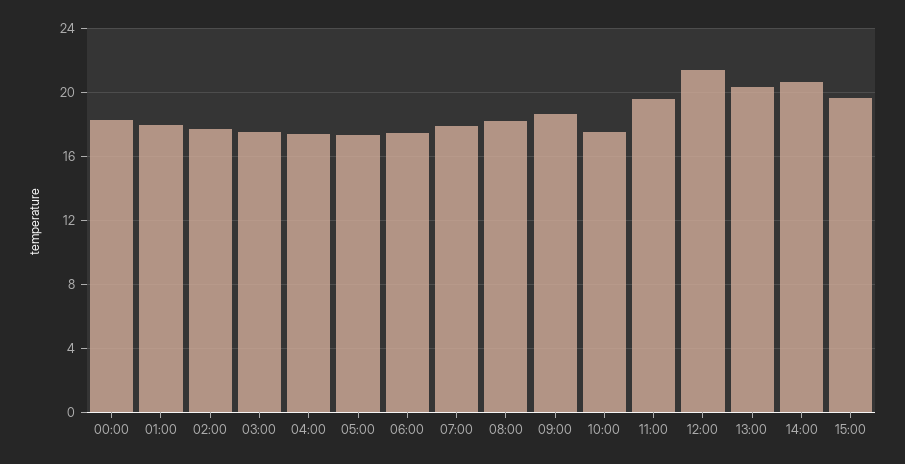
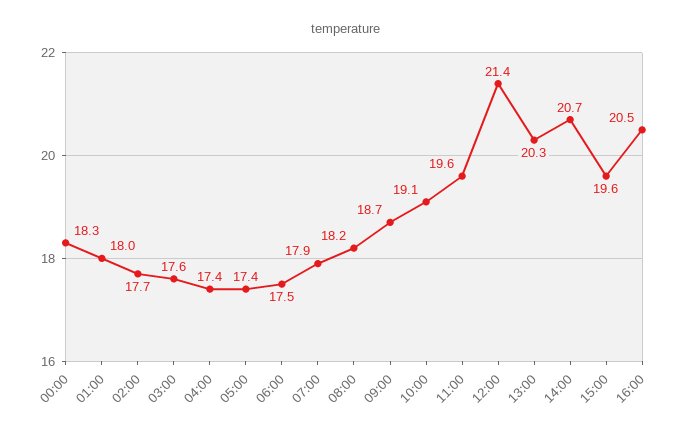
10:00: 17.5 -> 19.1
16:00: none -> 20.5

